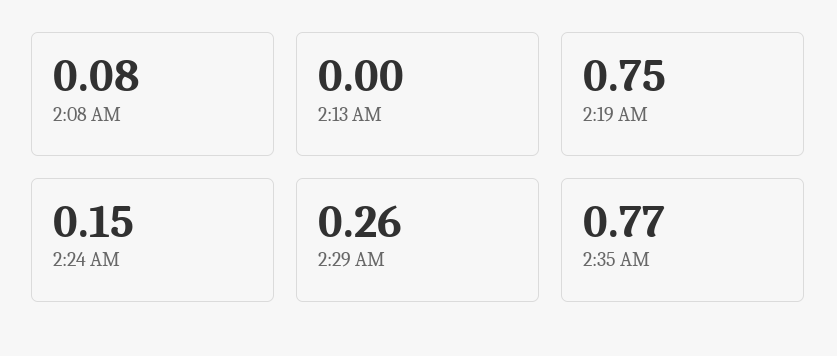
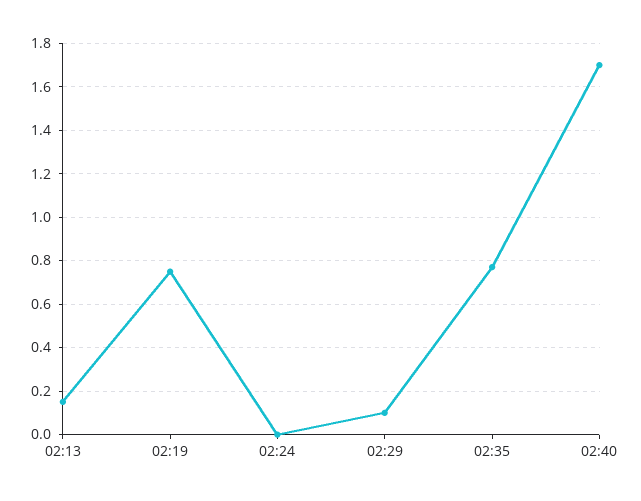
2:08 AM: 0.08 -> none
2:13 AM: 0 -> 0.15
2:24 AM: 0.15 -> 0
2:29 AM: 0.26 -> 0.1
02:40: none -> 1.7

